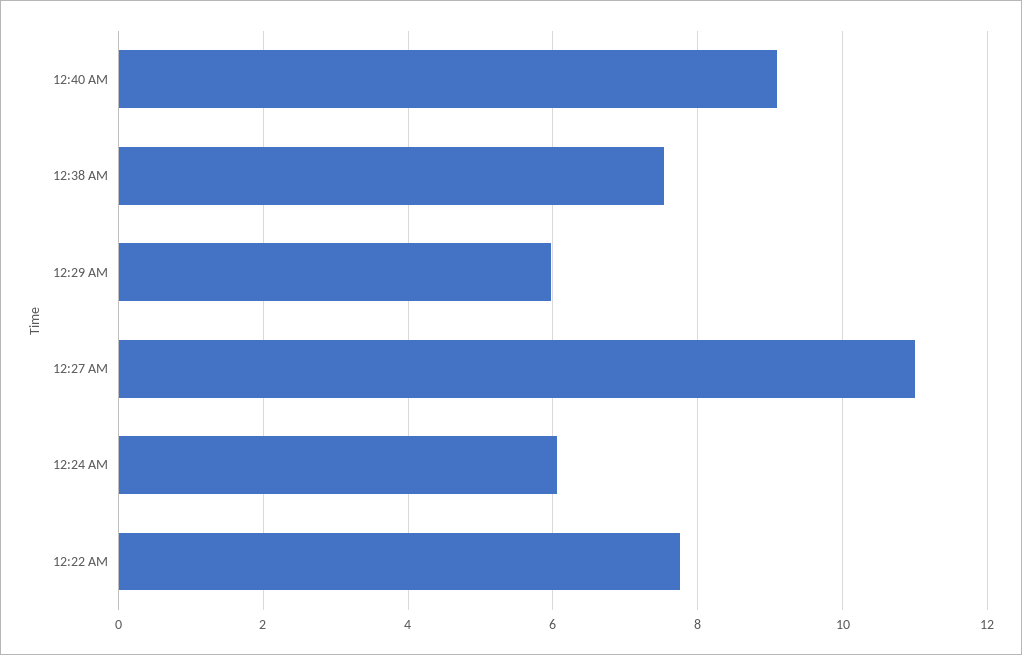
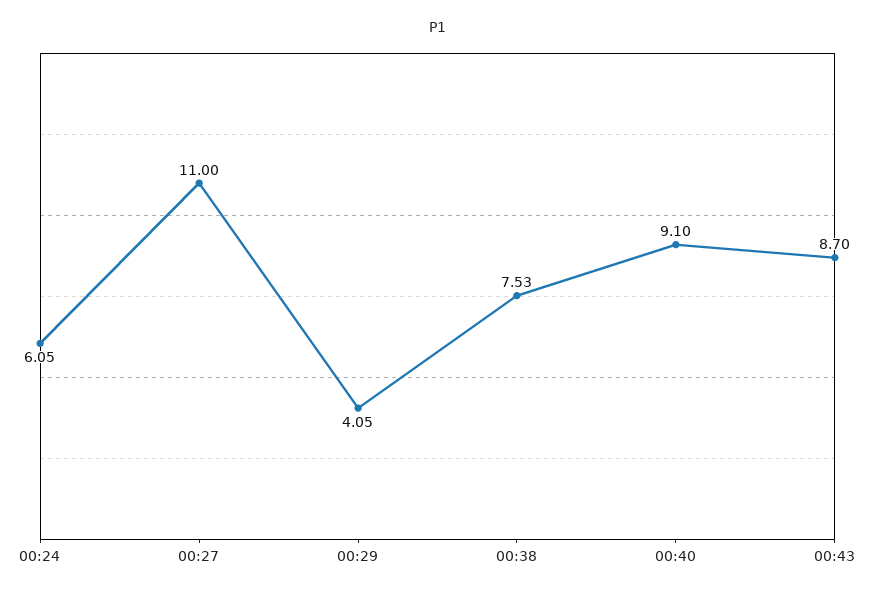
12:29 AM: 6 -> 4.05
12:22 AM: 7.8 -> none
00:43: none -> 8.7

